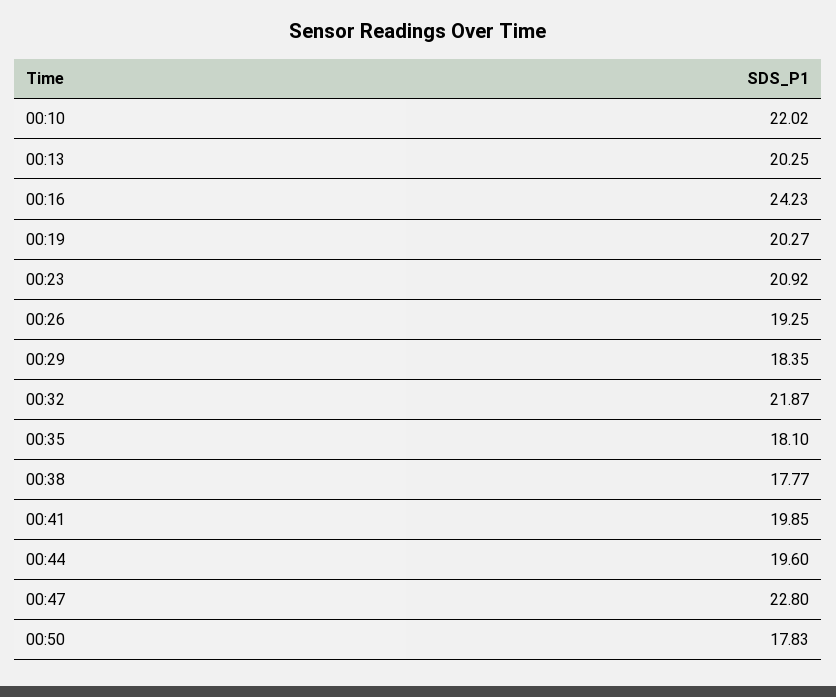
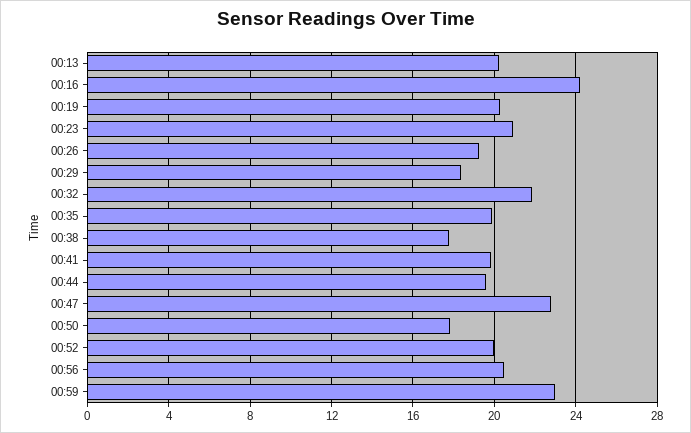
00:10: 22.02 -> none
00:35: 18.1 -> 20
00:52: none -> 20
00:56: none -> 20.5
00:59: none -> 23

